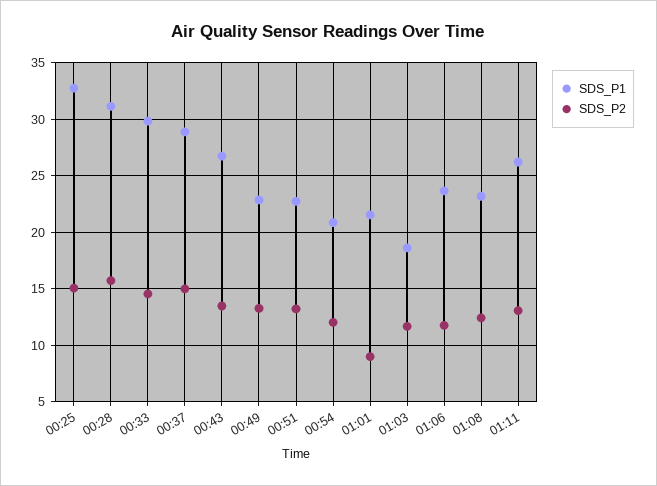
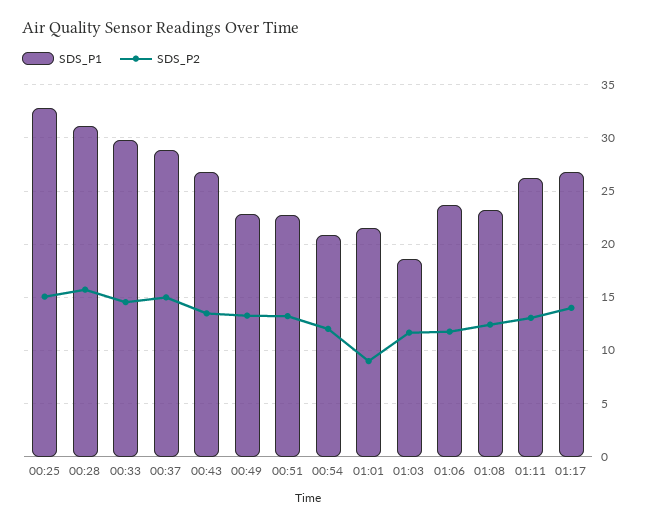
SDS_P1, 01:17: none -> 27
SDS_P2, 01:17: none -> 14

